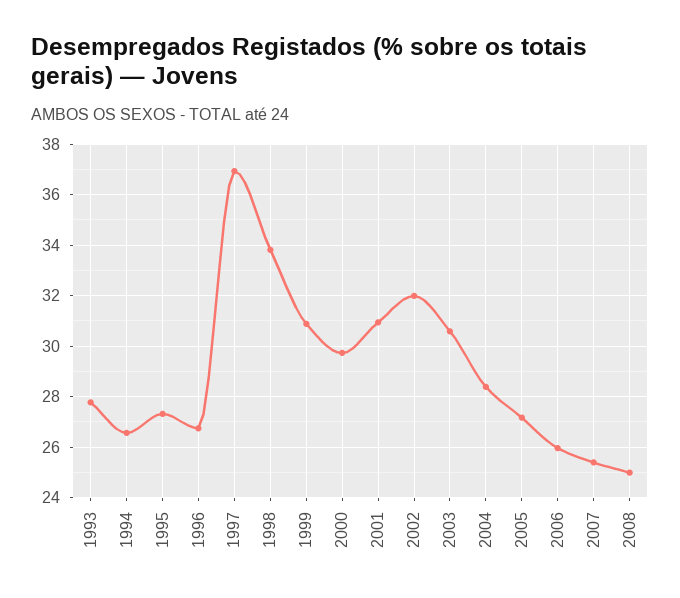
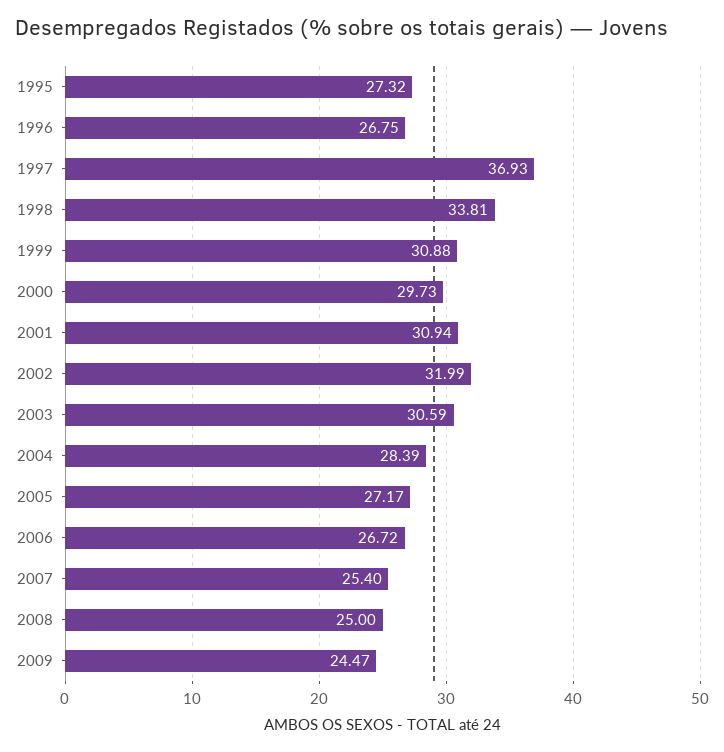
1993: 27.75 -> none
1994: 26.5 -> none
2006: 26 -> 26.72
2009: none -> 24.47

